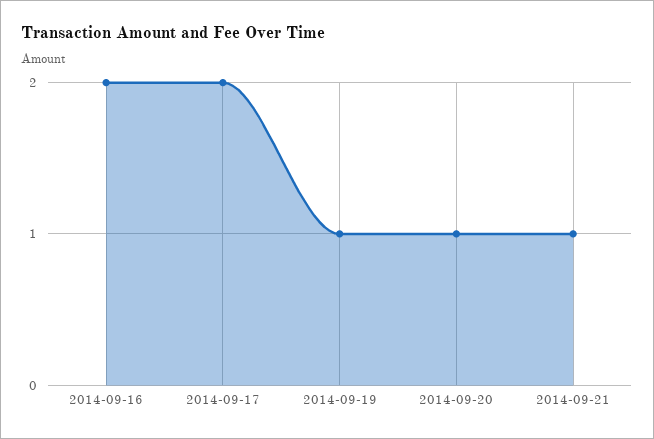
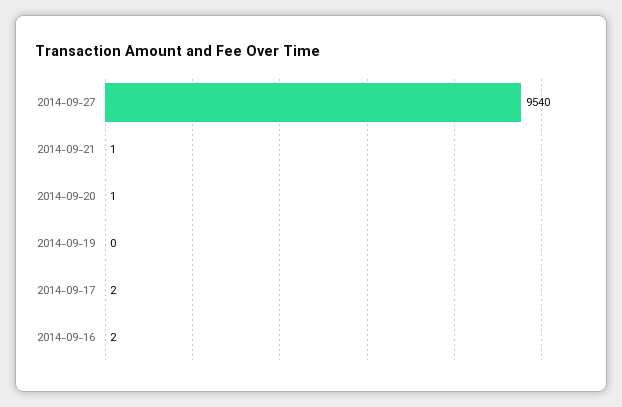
2014-09-19: 1 -> 0
2014-09-27: none -> 9540

